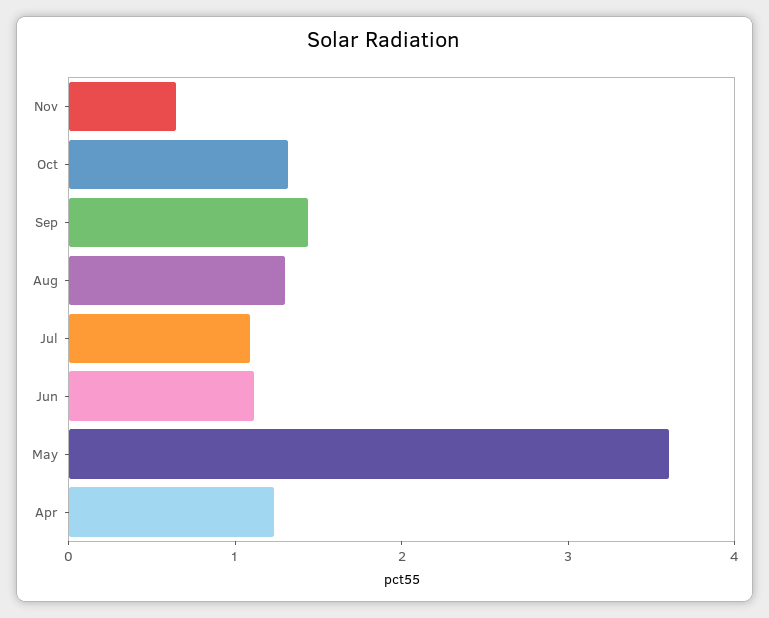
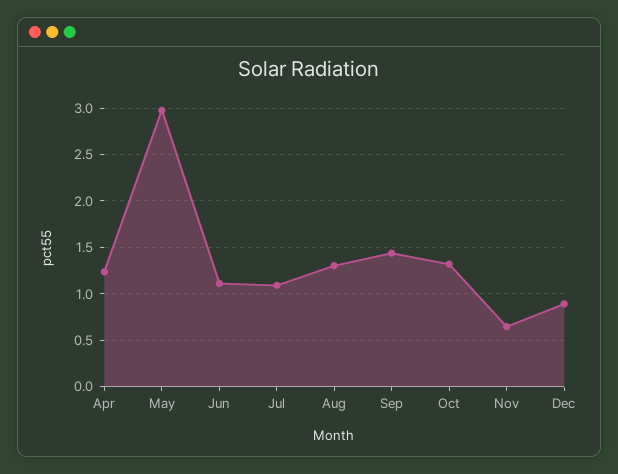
May: 3.6 -> 3
Dec: none -> 0.9

